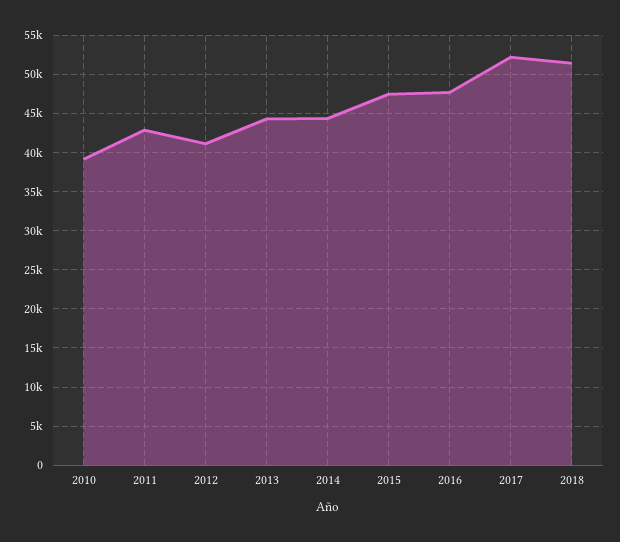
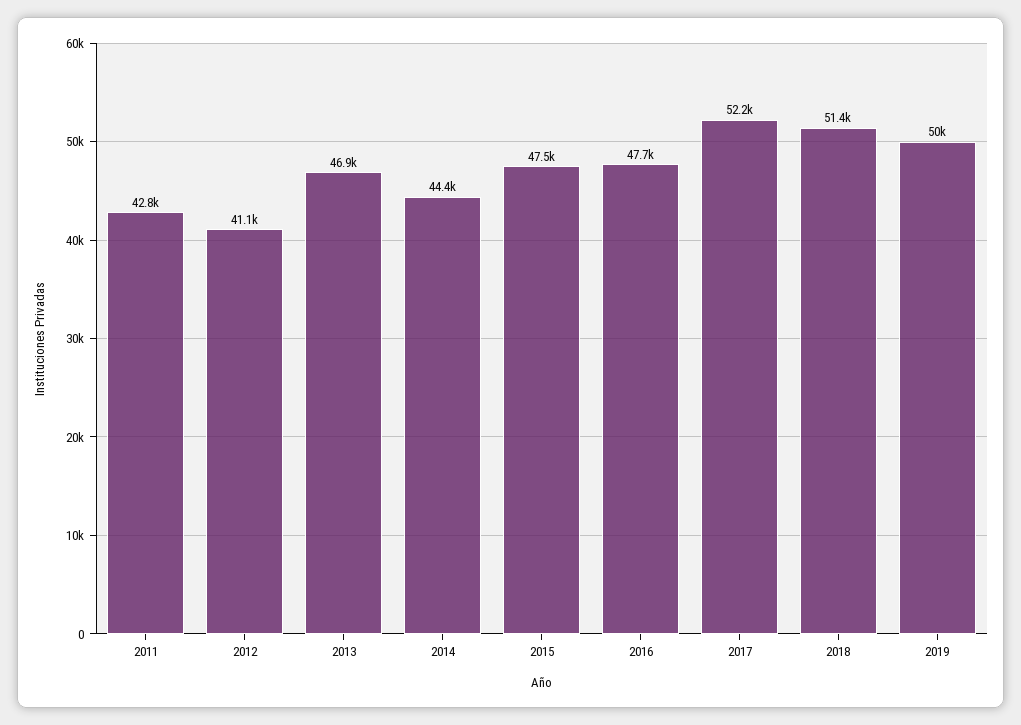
2010: 39000 -> none
2013: 44000 -> 46900
2019: none -> 50000

